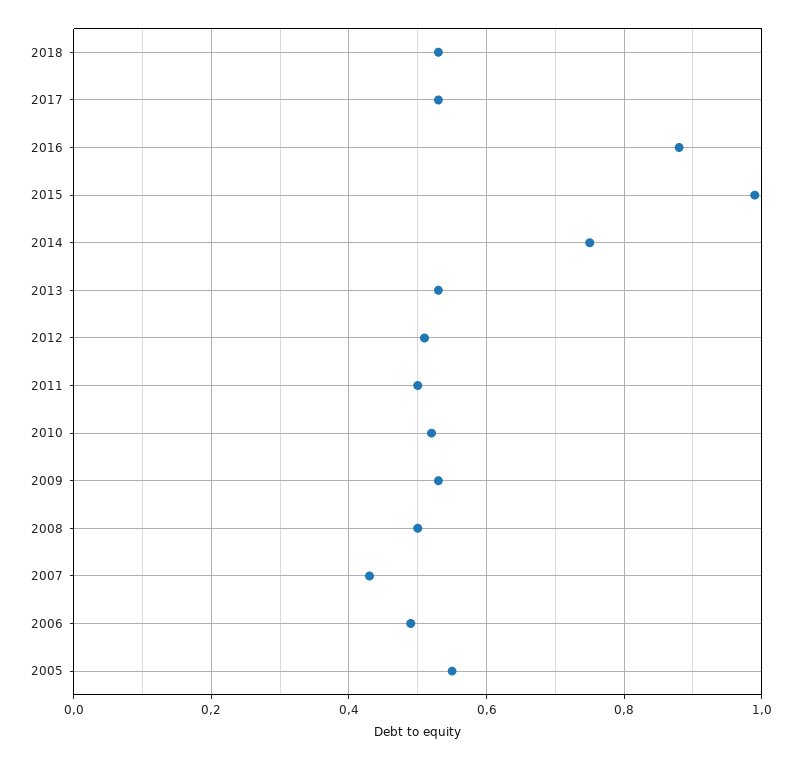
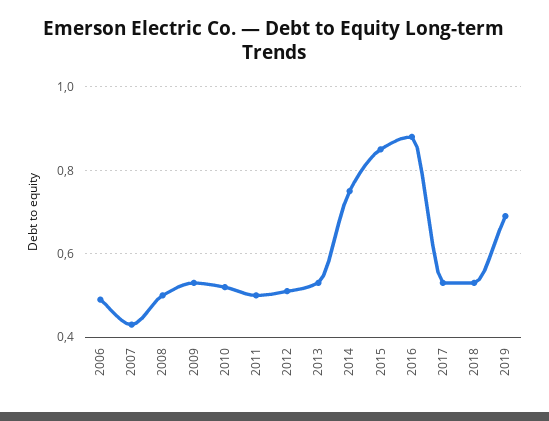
2015: 1 -> 0.85
2005: 0.55 -> none
2019: none -> 0.7

